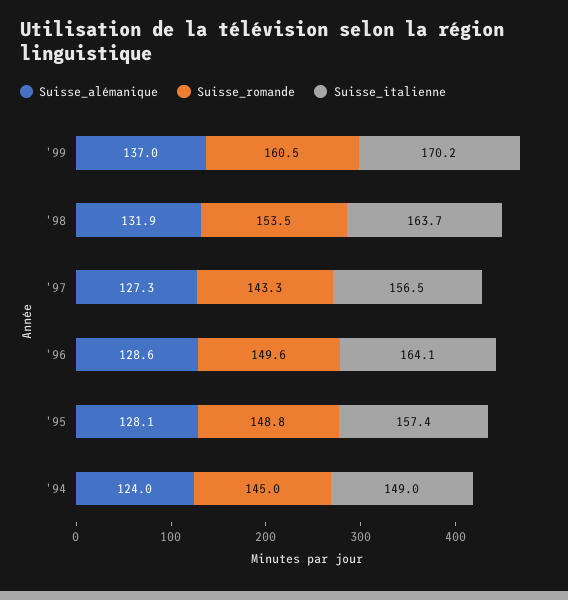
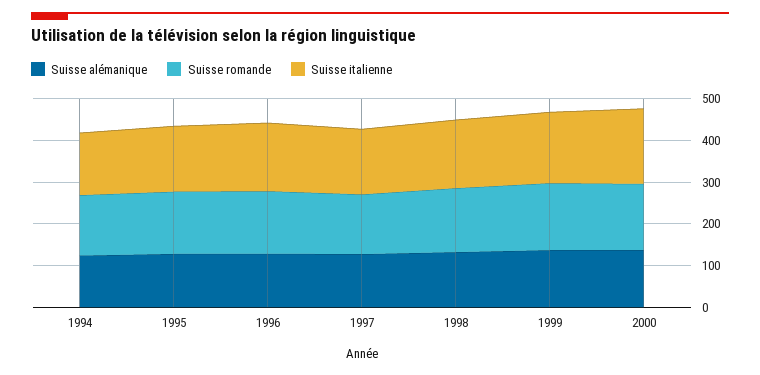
Suisse_alémanique, 2000: none -> 140
Suisse_romande, 2000: none -> 160
Suisse_italienne, 2000: none -> 180

